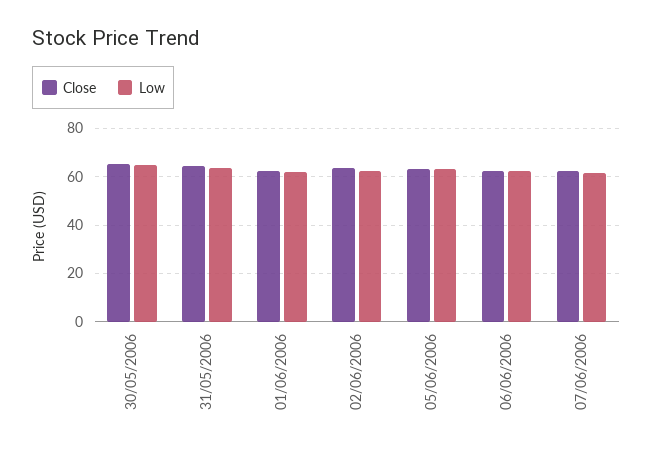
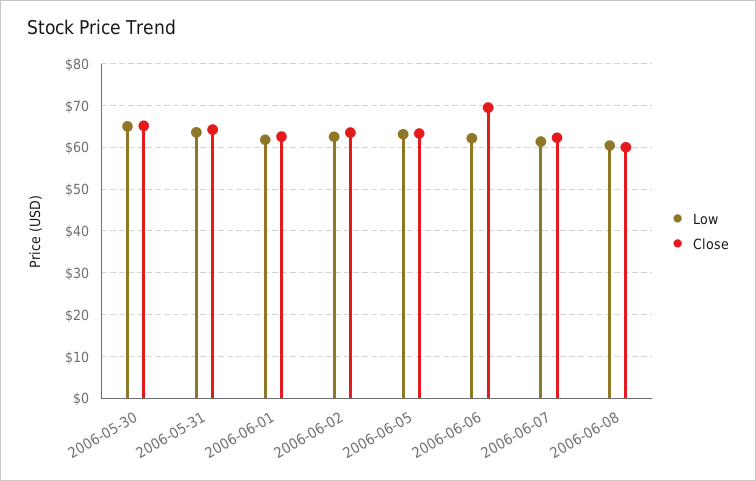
Close, 06/06/2006: 62.5 -> 70
Low, 2006-06-08: none -> 60
Close, 2006-06-08: none -> 60

